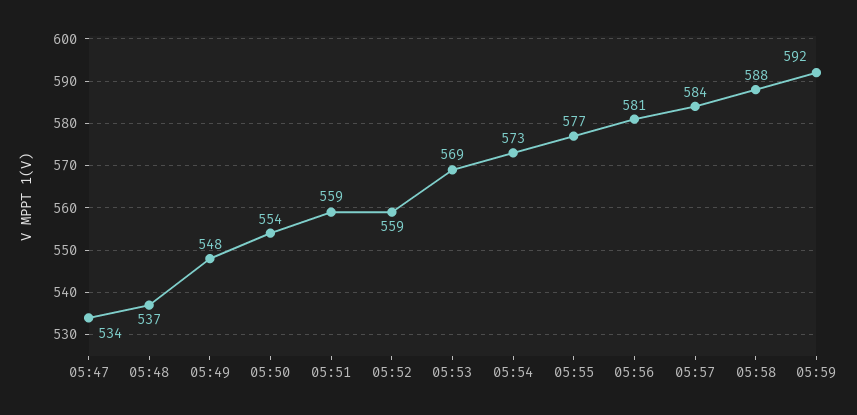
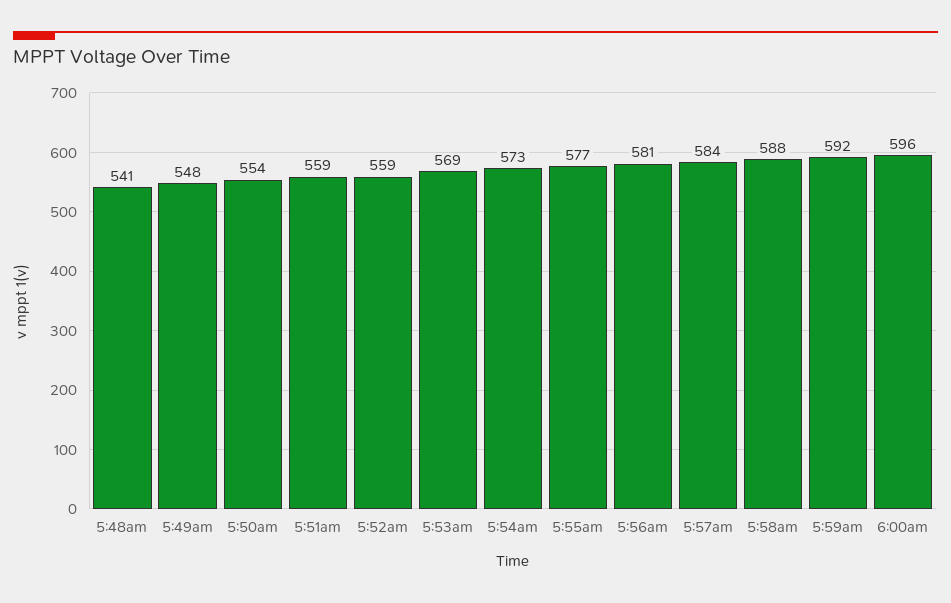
05:47: 534 -> none
05:48: 537 -> 541
6:00am: none -> 596

